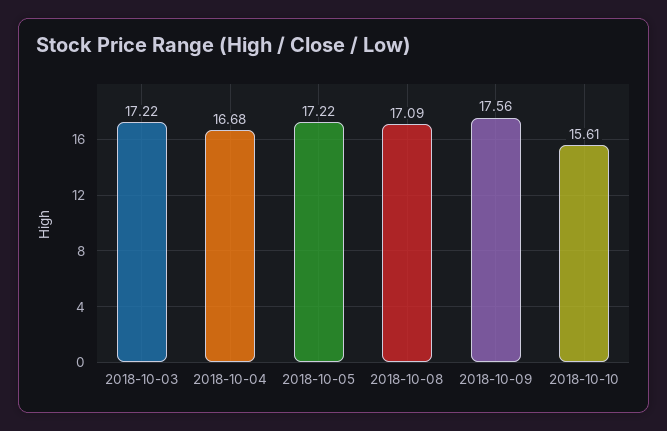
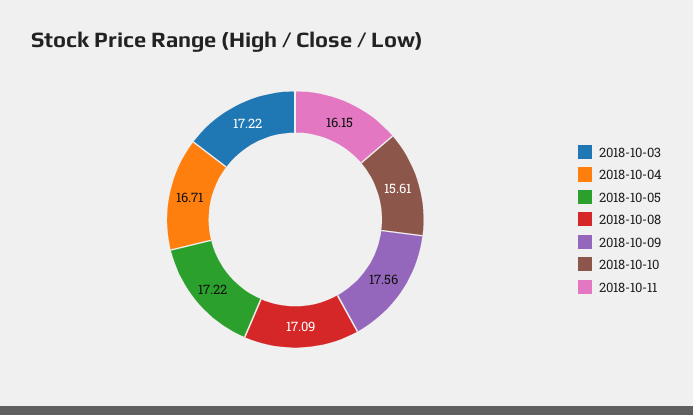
2018-10-04: 16.68 -> 16.71
2018-10-11: none -> 16.15

